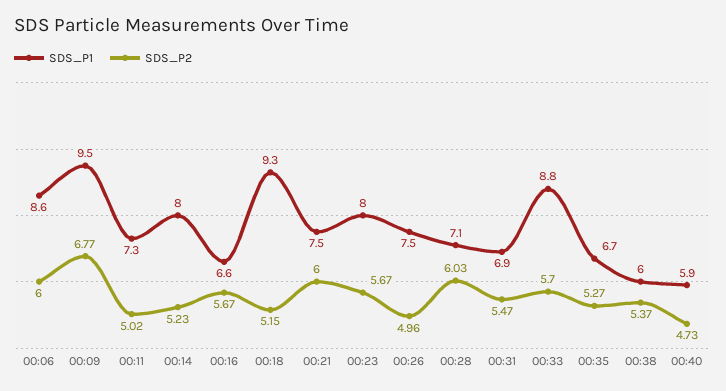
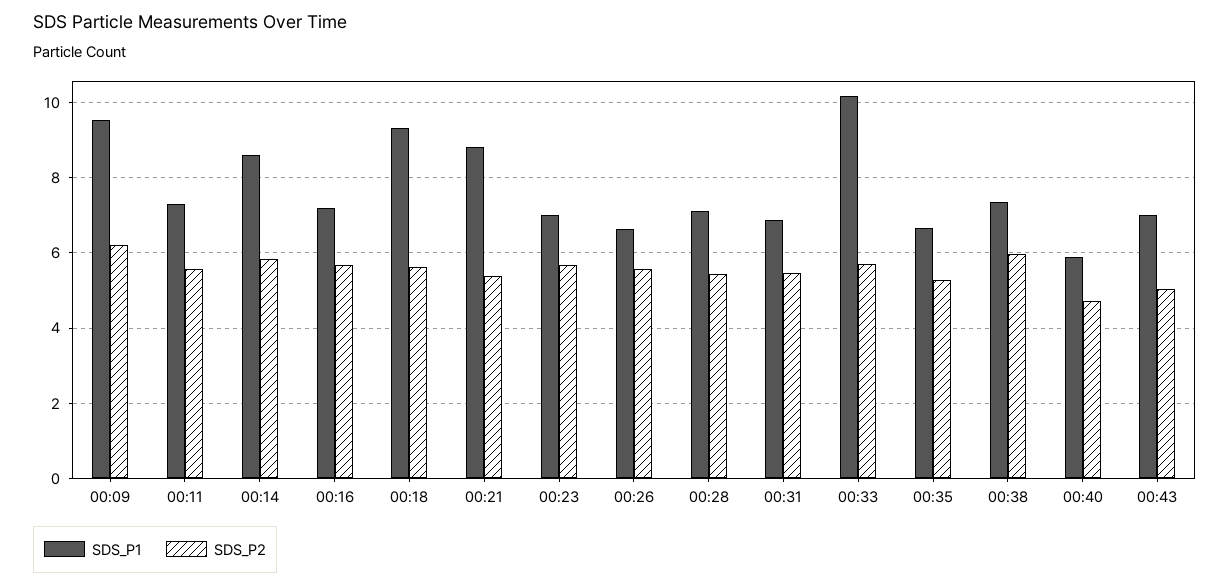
SDS_P1, 00:06: 8.6 -> none
SDS_P2, 00:06: 6 -> none
SDS_P2, 00:09: 6.77 -> 6.2
SDS_P2, 00:11: 5.02 -> 5.6
SDS_P1, 00:14: 8 -> 8.6
SDS_P2, 00:14: 5.23 -> 5.8
SDS_P1, 00:16: 6.6 -> 7.2
SDS_P2, 00:18: 5.15 -> 5.6
SDS_P1, 00:21: 7.5 -> 8.8
SDS_P2, 00:21: 6 -> 5.4
SDS_P1, 00:23: 8 -> 7
SDS_P1, 00:26: 7.5 -> 6.6
SDS_P2, 00:26: 4.96 -> 5.6
SDS_P2, 00:28: 6.03 -> 5.4
SDS_P1, 00:33: 8.8 -> 10.2
SDS_P1, 00:38: 6 -> 7.4
SDS_P2, 00:38: 5.37 -> 6
SDS_P1, 00:43: none -> 7
SDS_P2, 00:43: none -> 5

